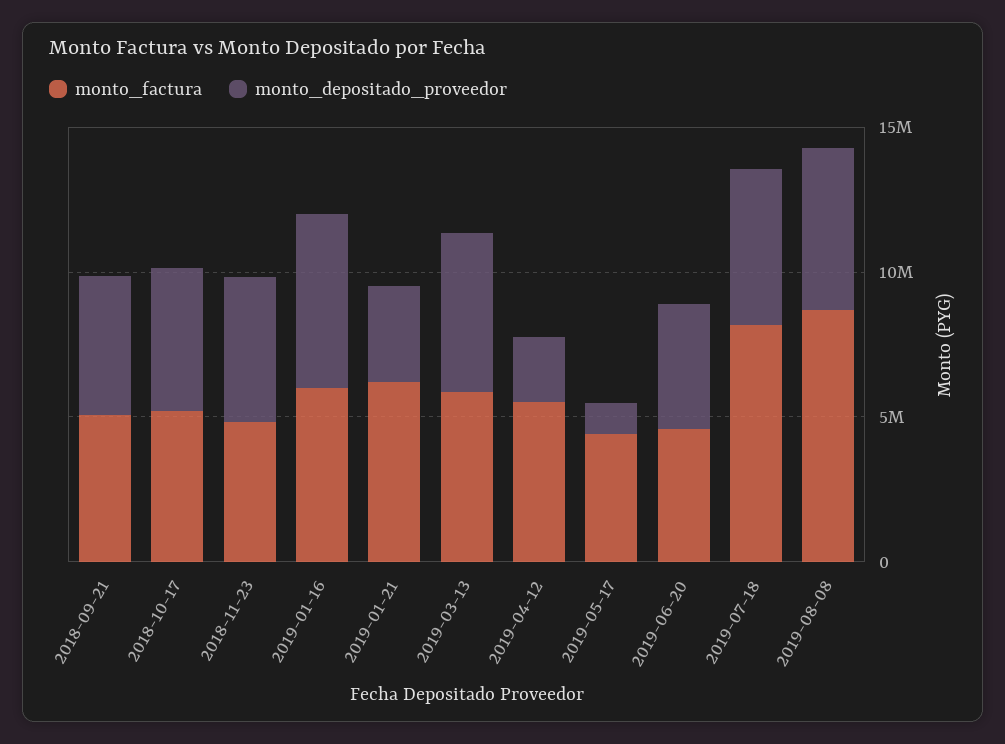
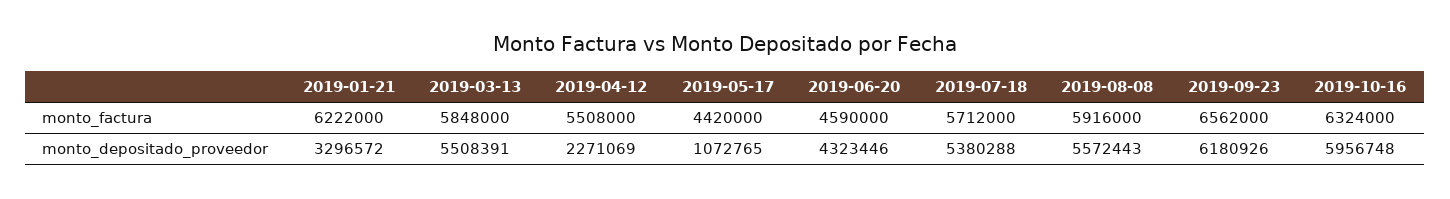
monto_factura, 2018-09-21: 5000000 -> none
monto_depositado_proveedor, 2018-09-21: 5000000 -> none
monto_factura, 2018-10-17: 5000000 -> none
monto_depositado_proveedor, 2018-10-17: 5000000 -> none
monto_factura, 2018-11-23: 5000000 -> none
monto_depositado_proveedor, 2018-11-23: 5000000 -> none
monto_factura, 2019-01-16: 6000000 -> none
monto_depositado_proveedor, 2019-01-16: 6000000 -> none
monto_factura, 2019-07-18: 8000000 -> 5712000
monto_factura, 2019-08-08: 9000000 -> 5916000
monto_factura, 2019-09-23: none -> 6562000
monto_factura, 2019-10-16: none -> 6324000
monto_depositado_proveedor, 2019-09-23: none -> 6180926
monto_depositado_proveedor, 2019-10-16: none -> 5956748

